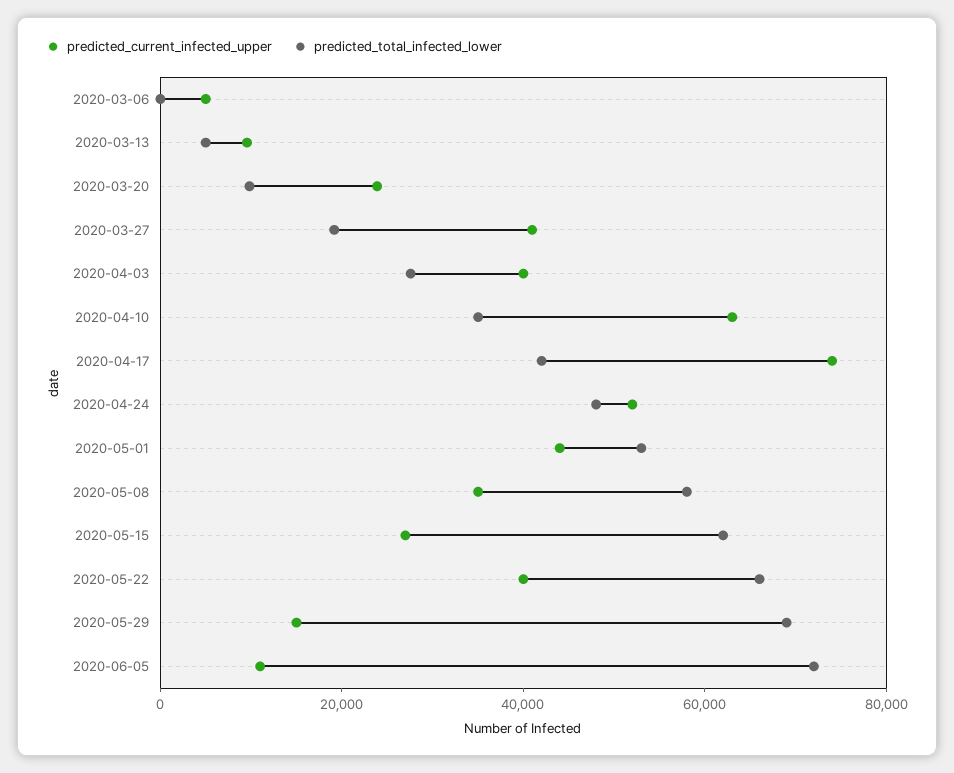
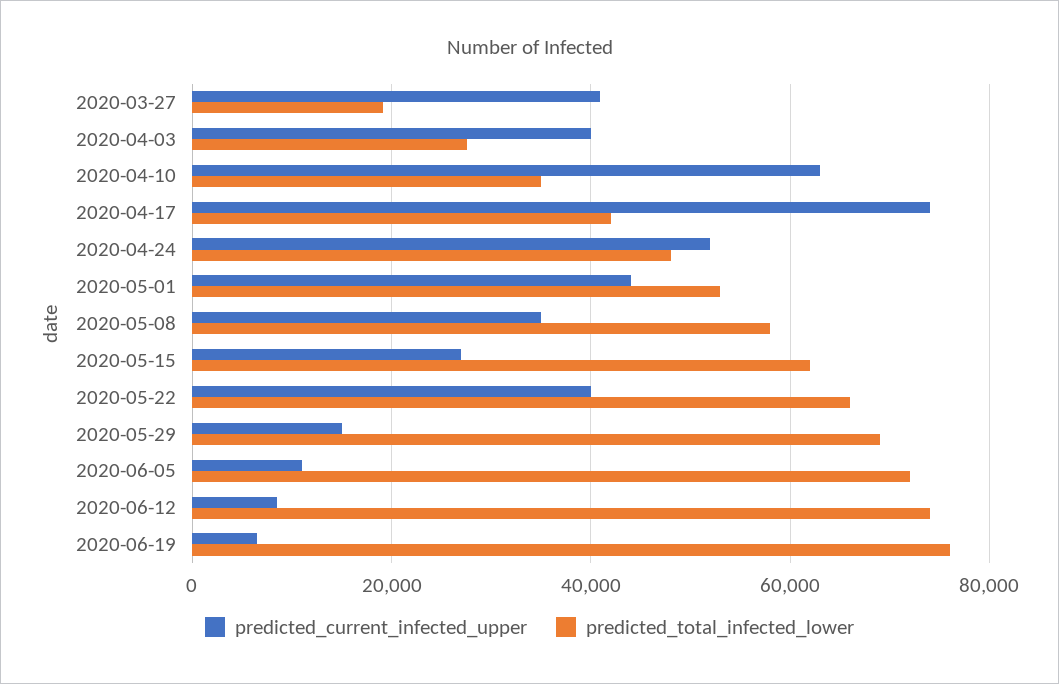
predicted_current_infected_upper, 2020-03-06: 5000 -> none
predicted_total_infected_lower, 2020-03-06: 0 -> none
predicted_current_infected_upper, 2020-03-13: 10000 -> none
predicted_total_infected_lower, 2020-03-13: 5000 -> none
predicted_current_infected_upper, 2020-03-20: 25000 -> none
predicted_total_infected_lower, 2020-03-20: 10000 -> none
predicted_current_infected_upper, 2020-06-12: none -> 8000
predicted_total_infected_lower, 2020-06-12: none -> 74000
predicted_current_infected_upper, 2020-06-19: none -> 6000
predicted_total_infected_lower, 2020-06-19: none -> 76000

